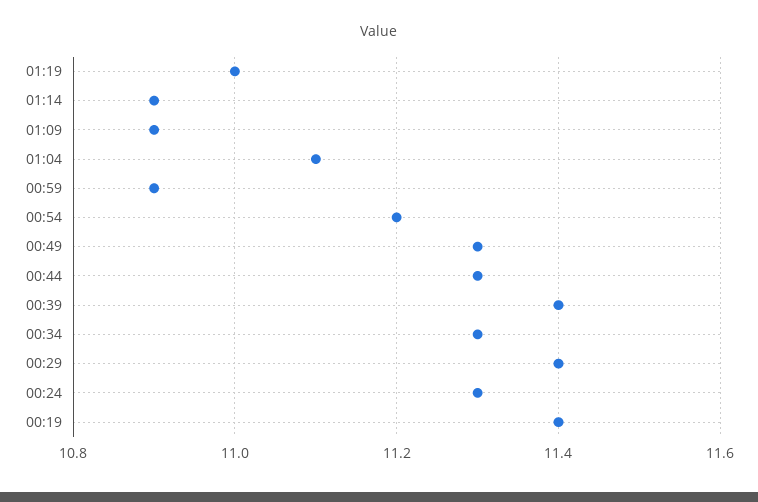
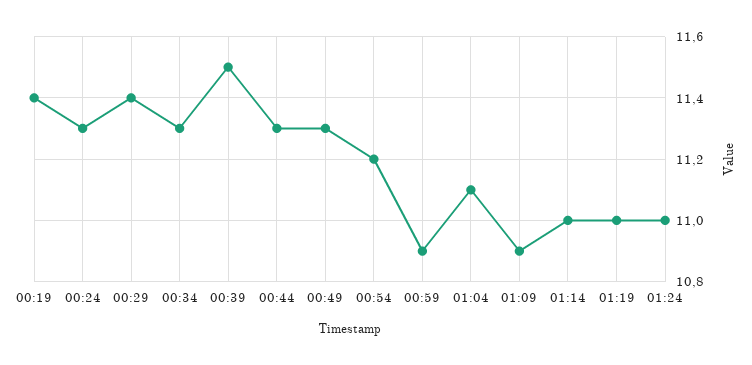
01:14: 10.9 -> 11
00:39: 11.4 -> 11.5
01:24: none -> 11

